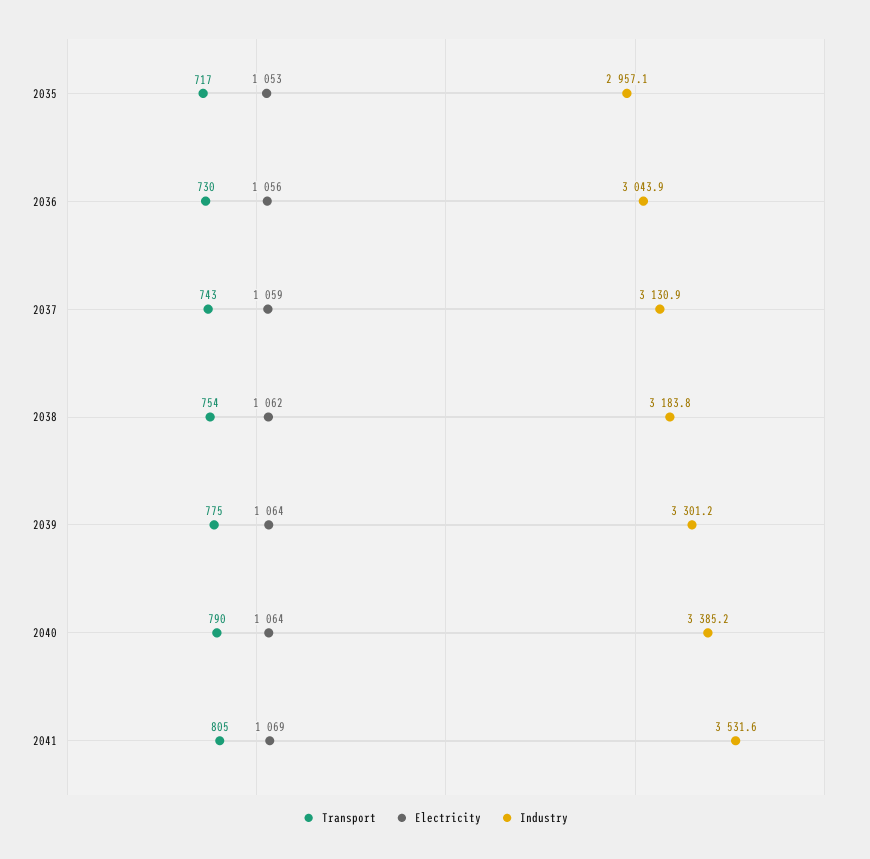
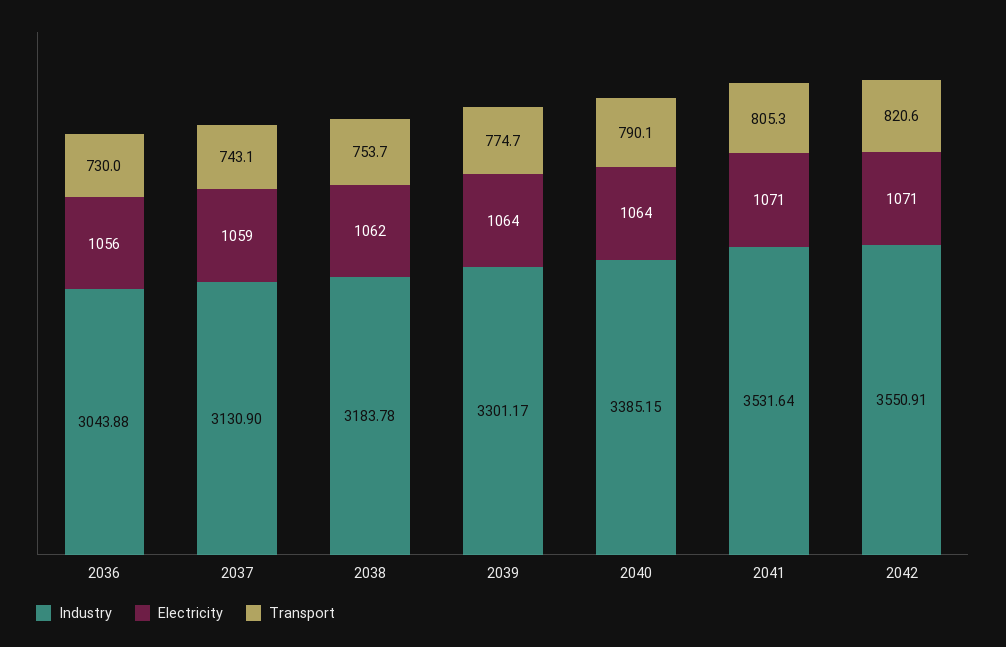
Transport, 2035: 717 -> none
Electricity, 2035: 1053 -> none
Industry, 2035: 2957.1 -> none
Electricity, 2041: 1069 -> 1071
Industry, 2042: none -> 3550.91
Electricity, 2042: none -> 1071
Transport, 2042: none -> 820.6

